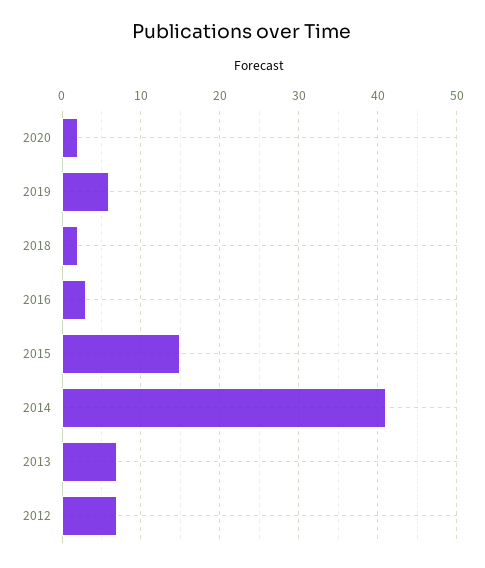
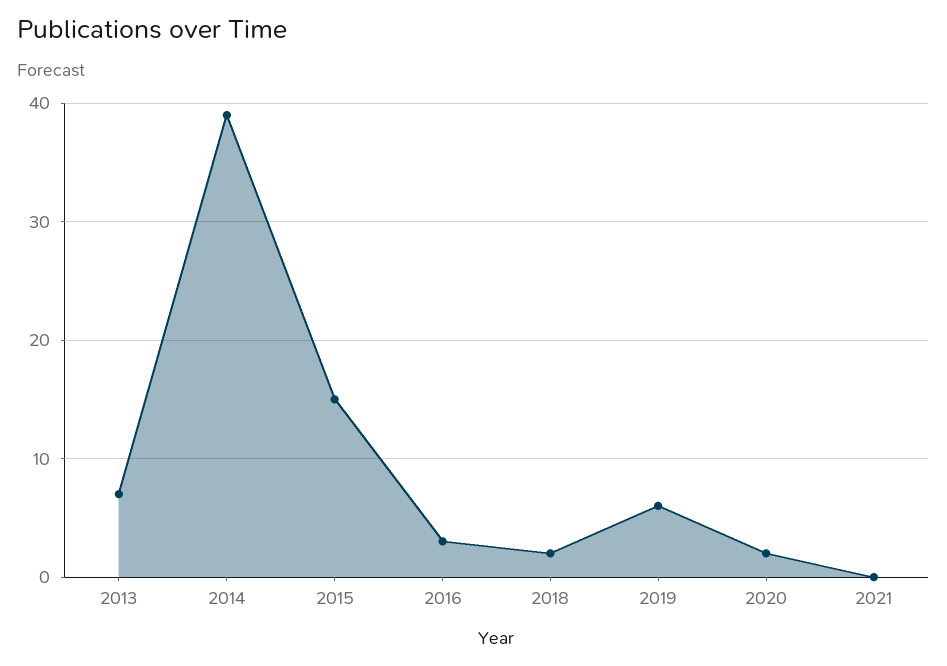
2014: 41 -> 39
2012: 7 -> none
2021: none -> 0

